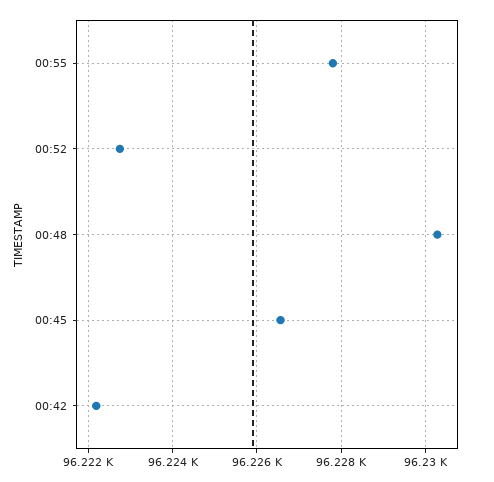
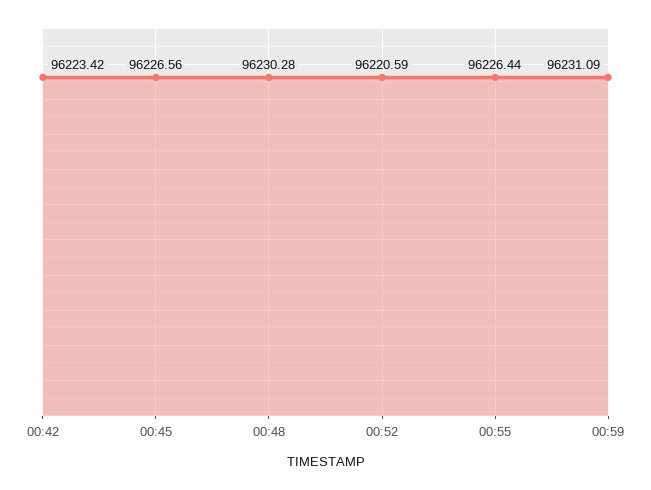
00:55: 96227.8 -> 96226.44
00:52: 96222.8 -> 96220.59
00:42: 96222.2 -> 96223.42
00:59: none -> 96231.09

